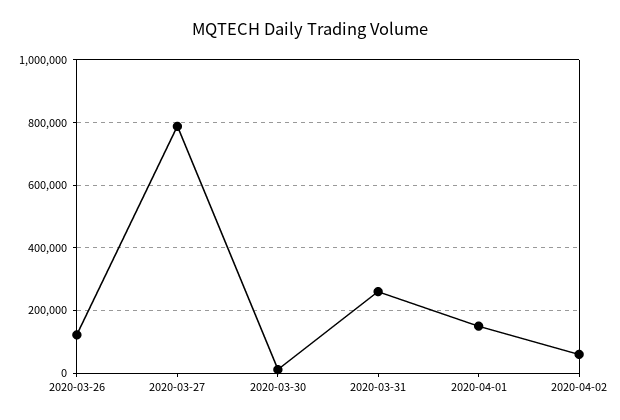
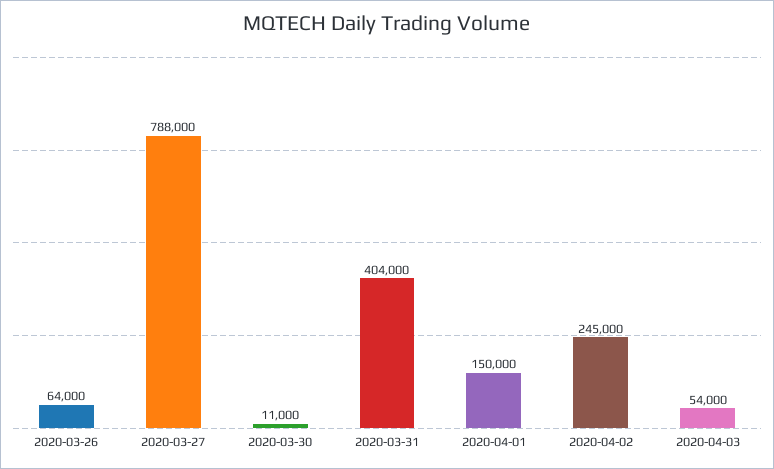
2020-03-26: 120000 -> 64000
2020-03-31: 260000 -> 404000
2020-04-02: 60000 -> 245000
2020-04-03: none -> 54000

